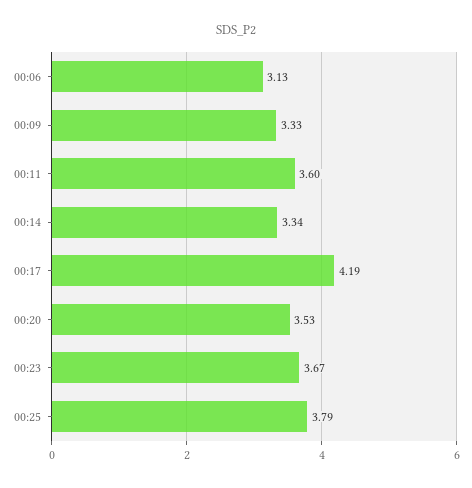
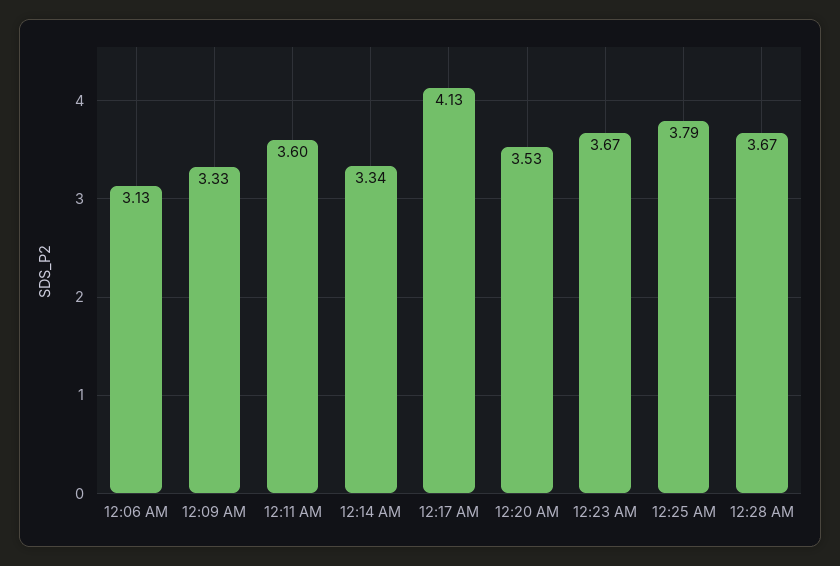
00:17: 4.19 -> 4.13
12:28 AM: none -> 3.67

